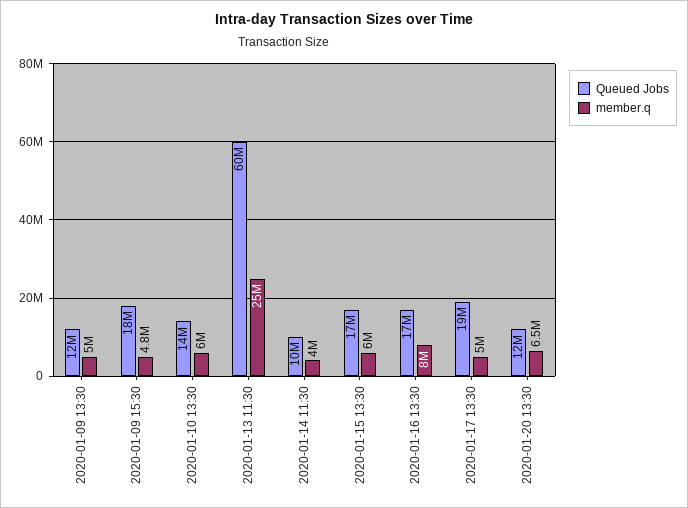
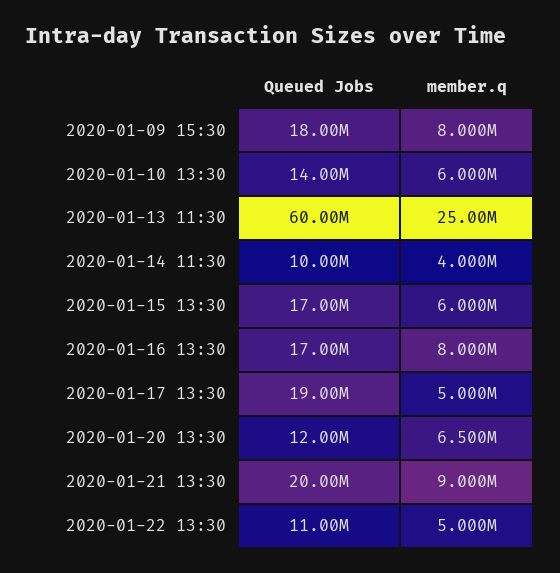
Queued Jobs, 2020-01-09 13:30: 12000000 -> none
member.q, 2020-01-09 13:30: 5000000 -> none
member.q, 2020-01-09 15:30: 4800000 -> 8000000
Queued Jobs, 2020-01-21 13:30: none -> 20000000
member.q, 2020-01-21 13:30: none -> 9000000
Queued Jobs, 2020-01-22 13:30: none -> 11000000
member.q, 2020-01-22 13:30: none -> 5000000

